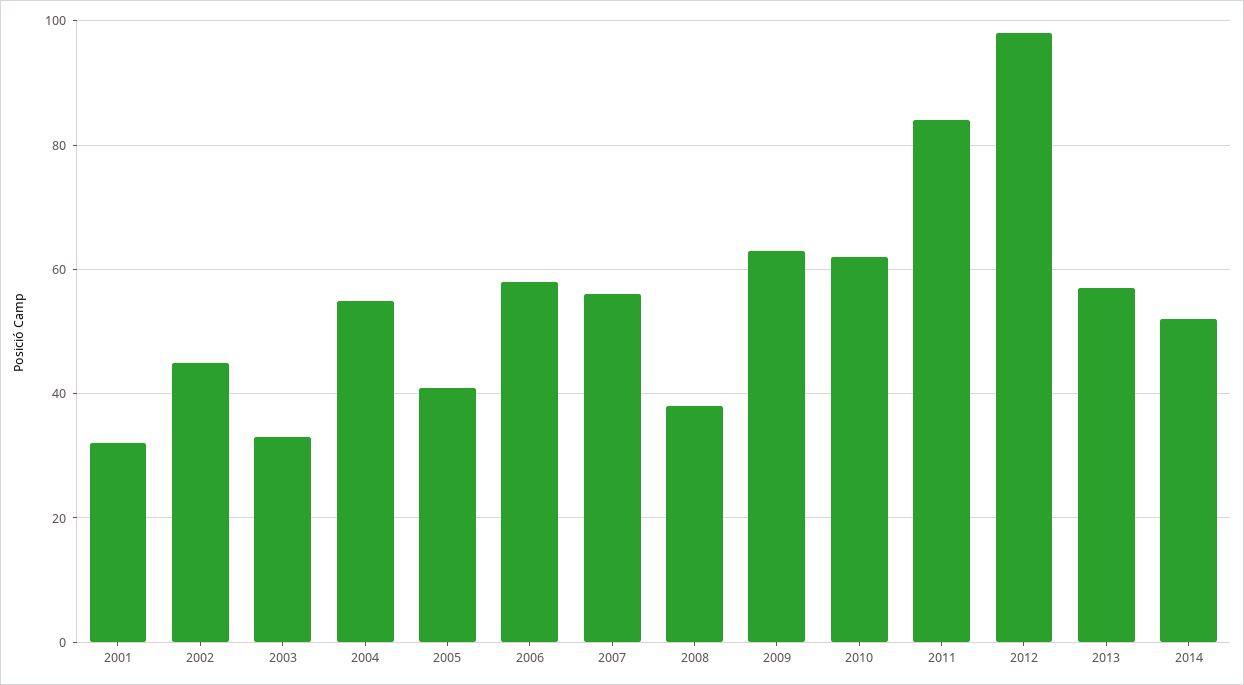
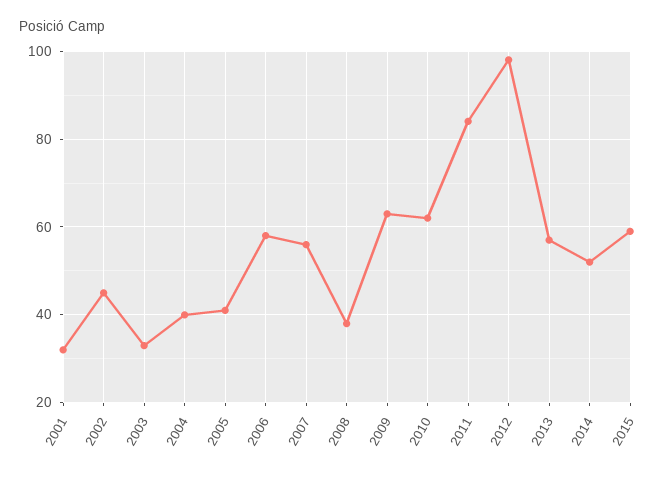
2004: 55 -> 40
2015: none -> 60

